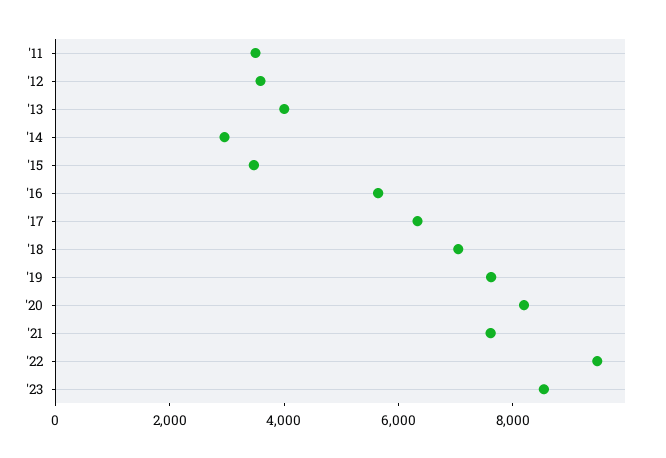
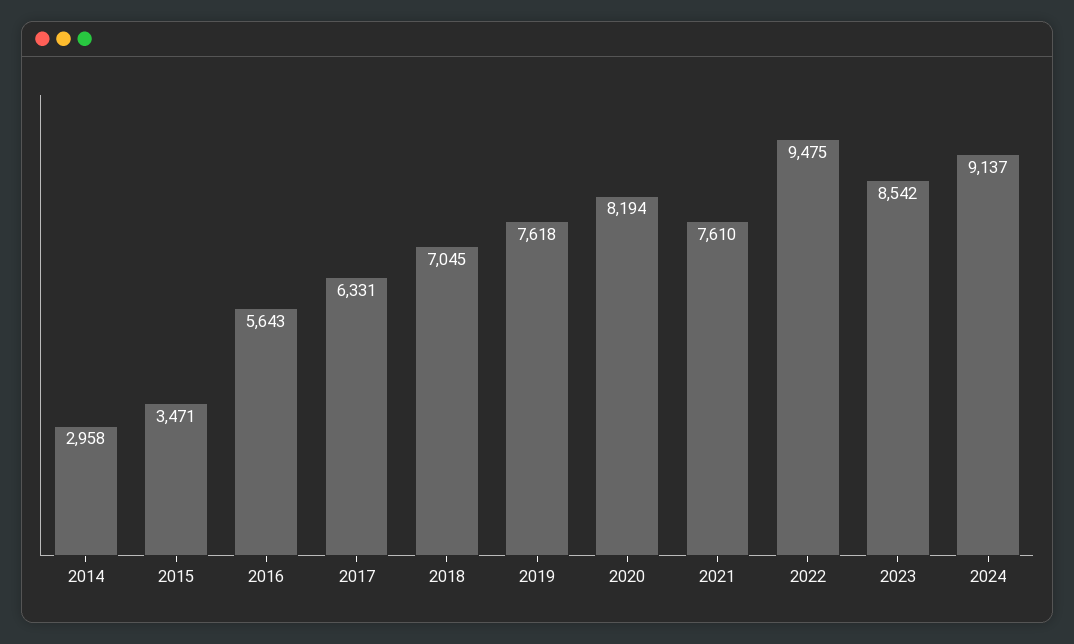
'11: 3500 -> none
'12: 3500 -> none
'13: 4000 -> none
2024: none -> 9137

